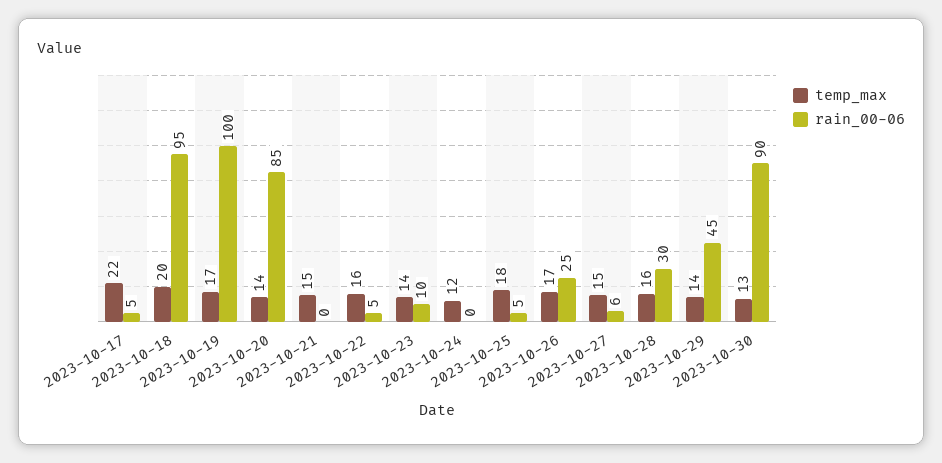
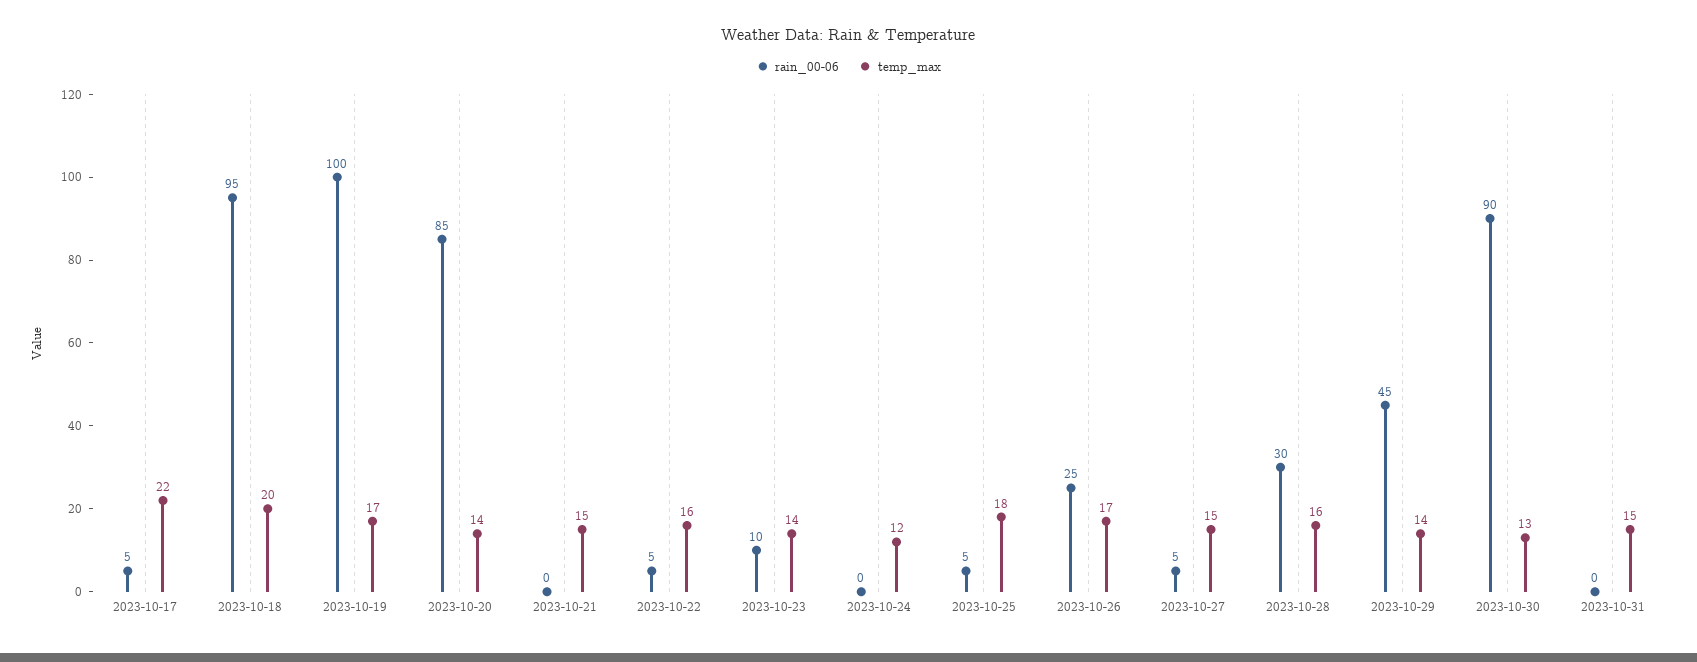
rain_00-06, 2023-10-27: 6 -> 5
rain_00-06, 2023-10-31: none -> 0
temp_max, 2023-10-31: none -> 15

